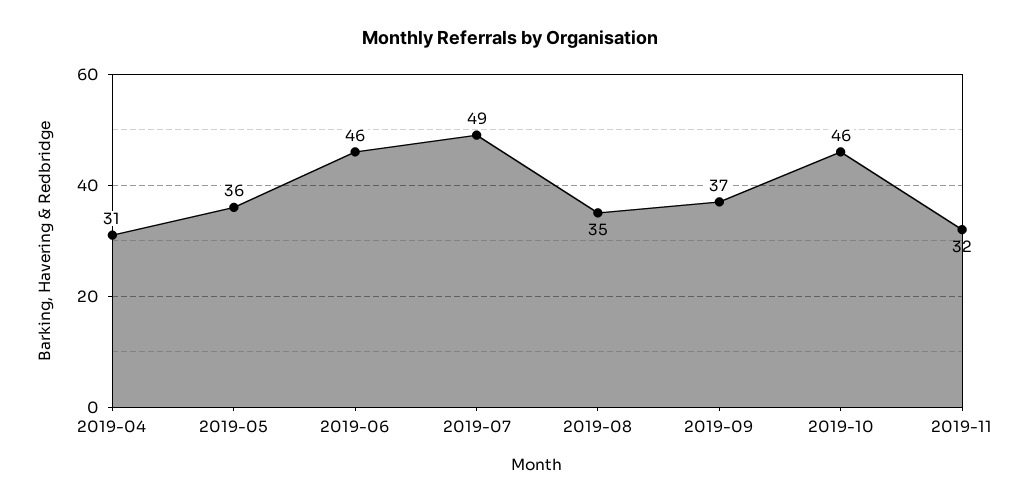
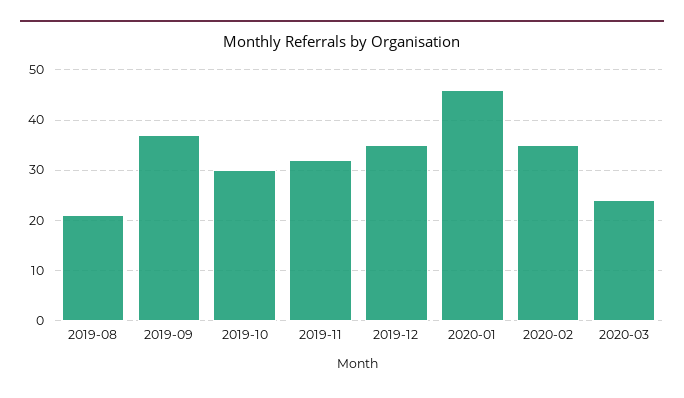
2019-04: 31 -> none
2019-05: 36 -> none
2019-06: 46 -> none
2019-07: 49 -> none
2019-08: 35 -> 20
2019-10: 46 -> 30
2019-12: none -> 35
2020-01: none -> 45
2020-02: none -> 35
2020-03: none -> 25

